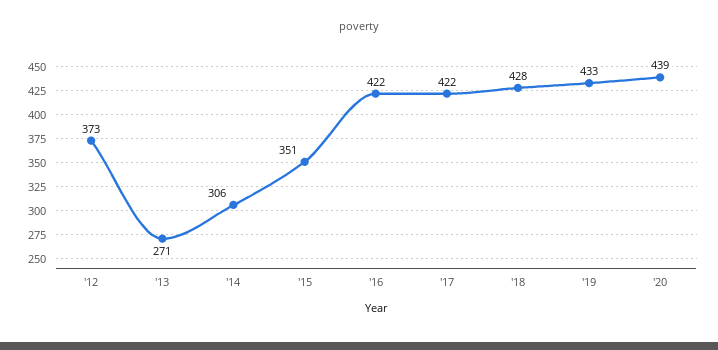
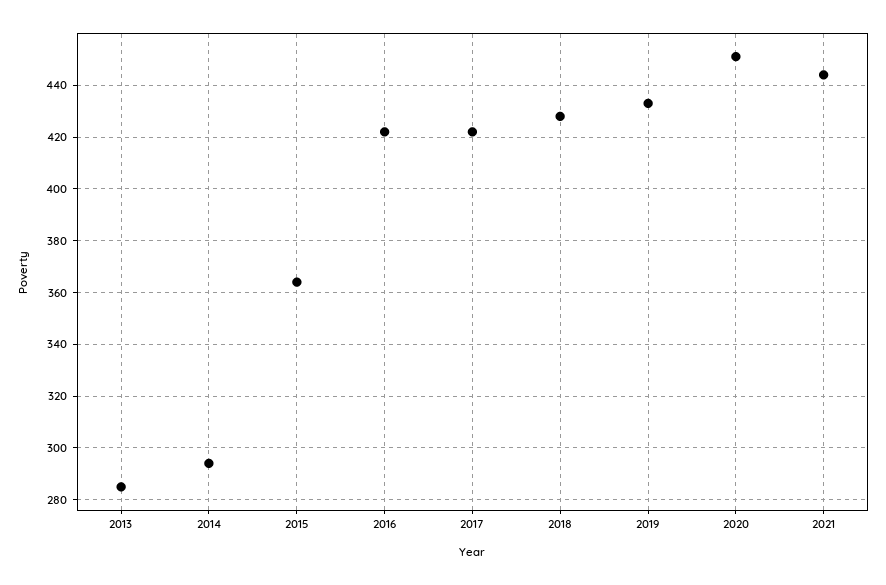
'12: 373 -> none
'13: 271 -> 285
'14: 306 -> 295
'15: 351 -> 365
'20: 439 -> 450
2021: none -> 445

